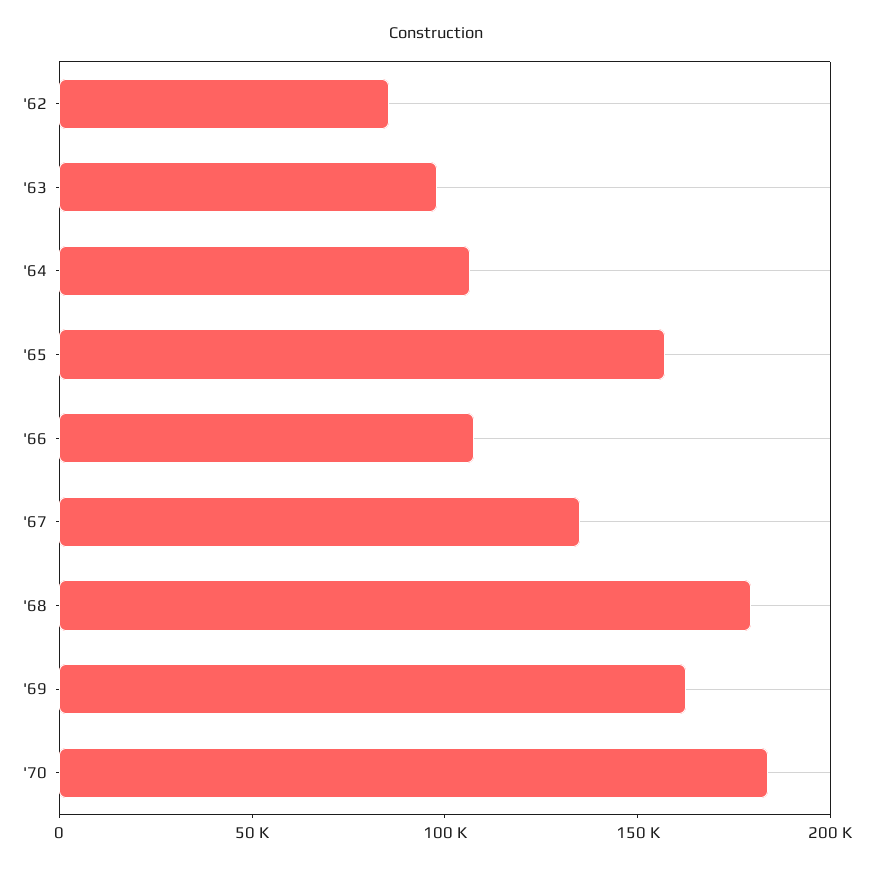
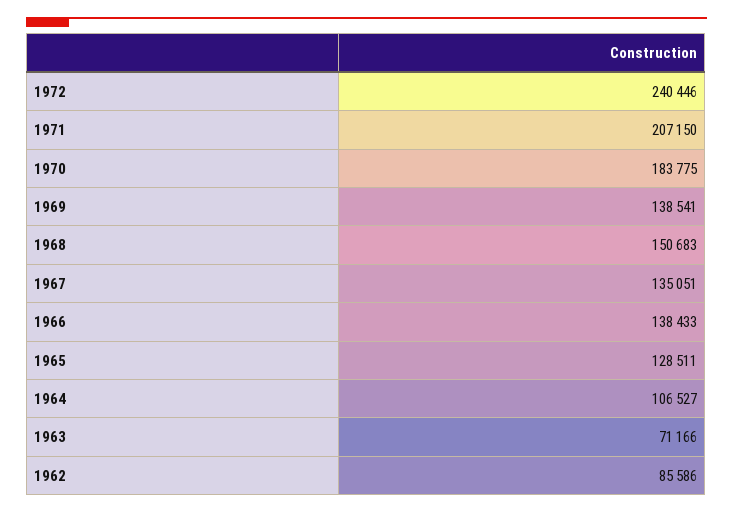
'63: 100000 -> 71166
'65: 160000 -> 128511
'66: 110000 -> 138433
'68: 180000 -> 150683
'69: 160000 -> 138541
1972: none -> 240446
1971: none -> 207150

